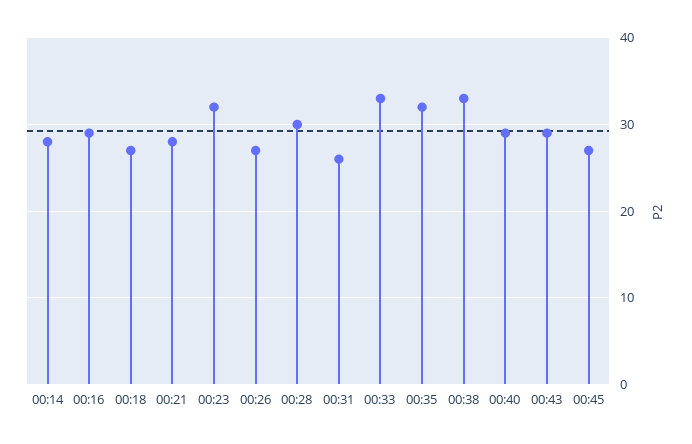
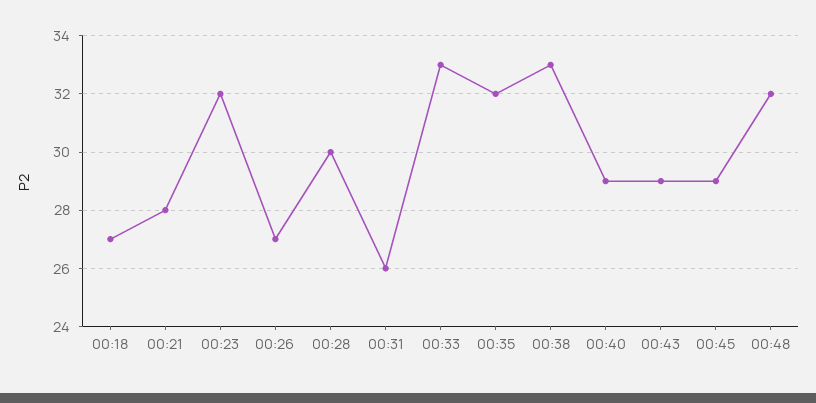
00:14: 28 -> none
00:16: 29 -> none
00:45: 27 -> 29
00:48: none -> 32

